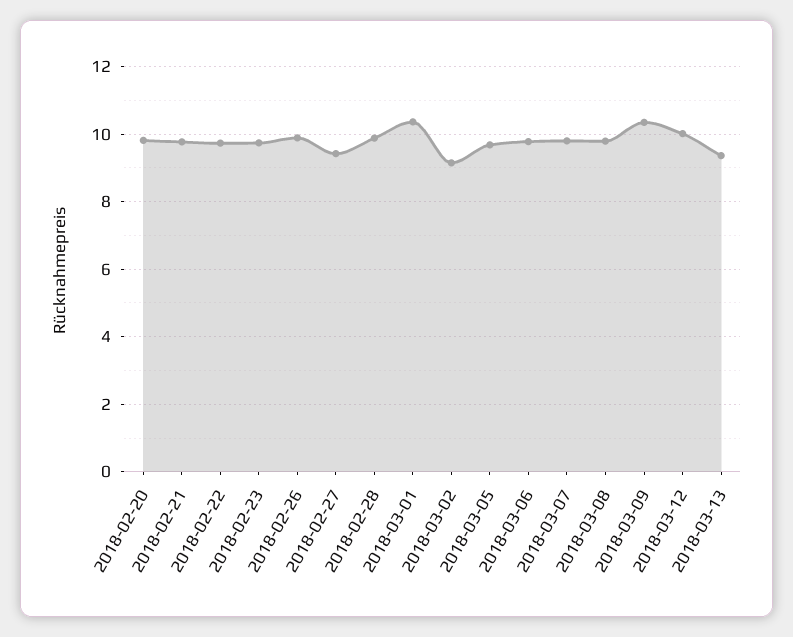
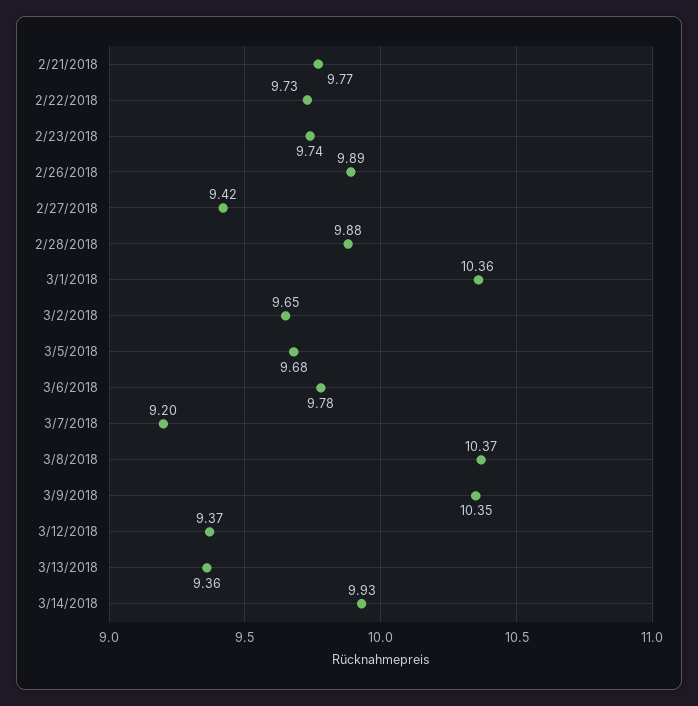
2018-02-20: 9.8 -> none
2018-03-02: 9.2 -> 9.65
2018-03-07: 9.8 -> 9.2
2018-03-08: 9.8 -> 10.37
2018-03-12: 10 -> 9.37
3/14/2018: none -> 9.93

